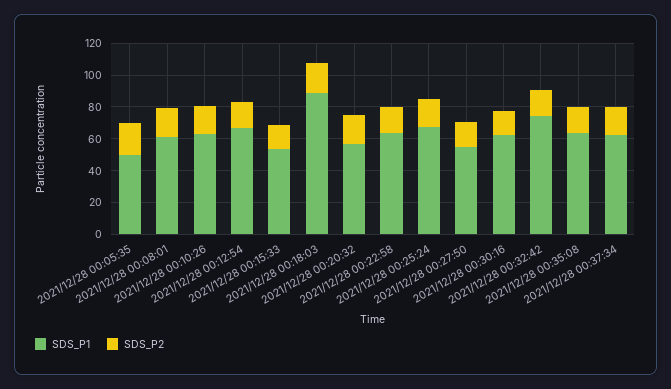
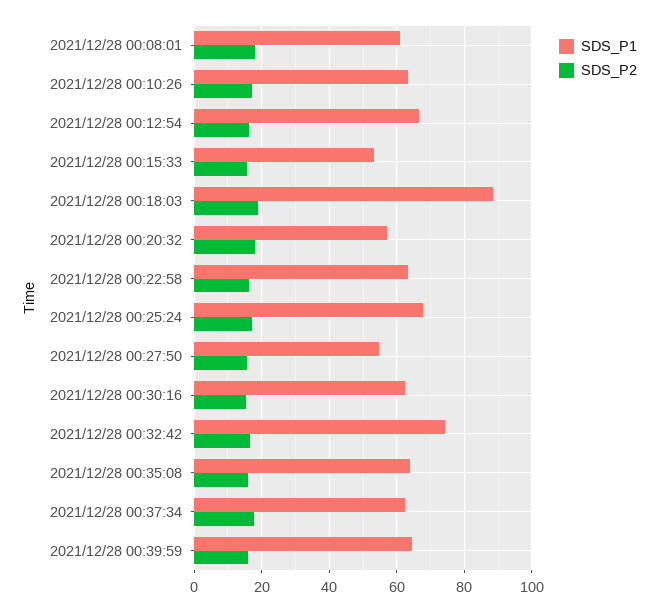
SDS_P1, 2021/12/28 00:05:35: 50 -> none
SDS_P2, 2021/12/28 00:05:35: 20 -> none
SDS_P1, 2021/12/28 00:39:59: none -> 64
SDS_P2, 2021/12/28 00:39:59: none -> 16

